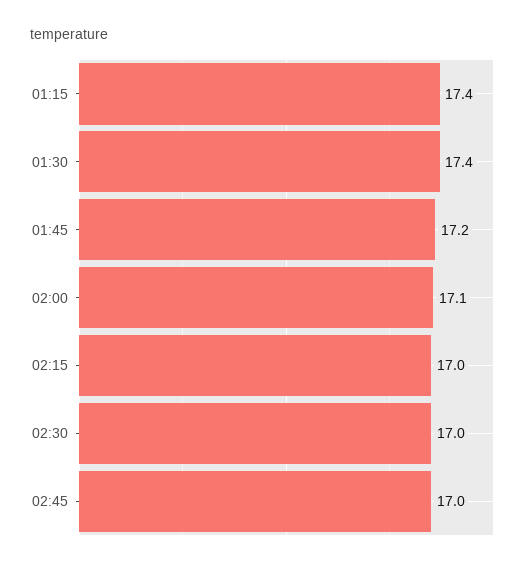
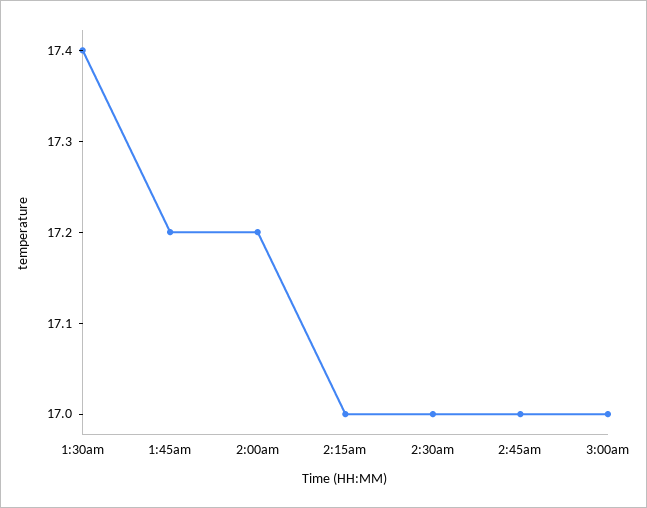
01:15: 17.4 -> none
02:00: 17.1 -> 17.2
3:00am: none -> 17

